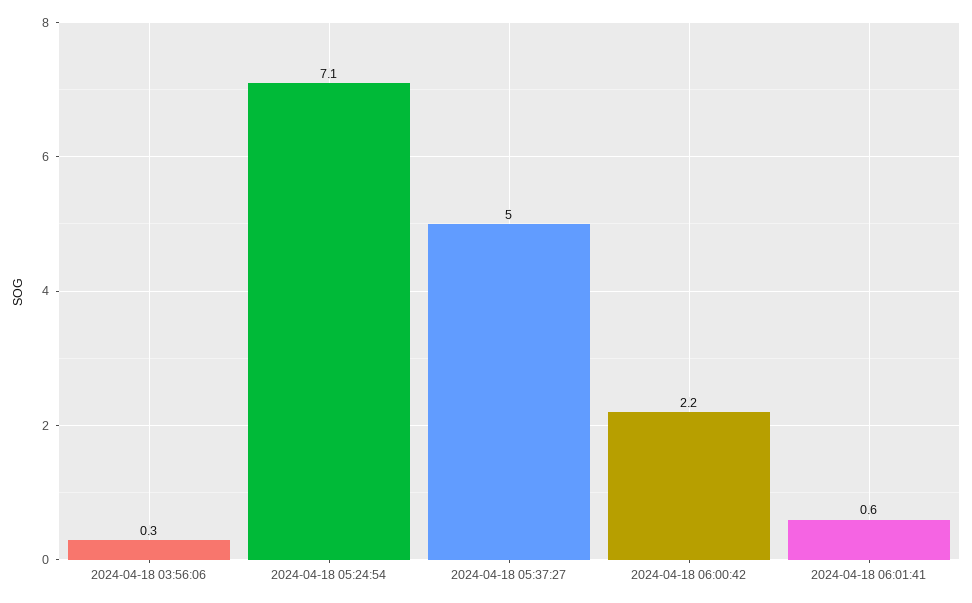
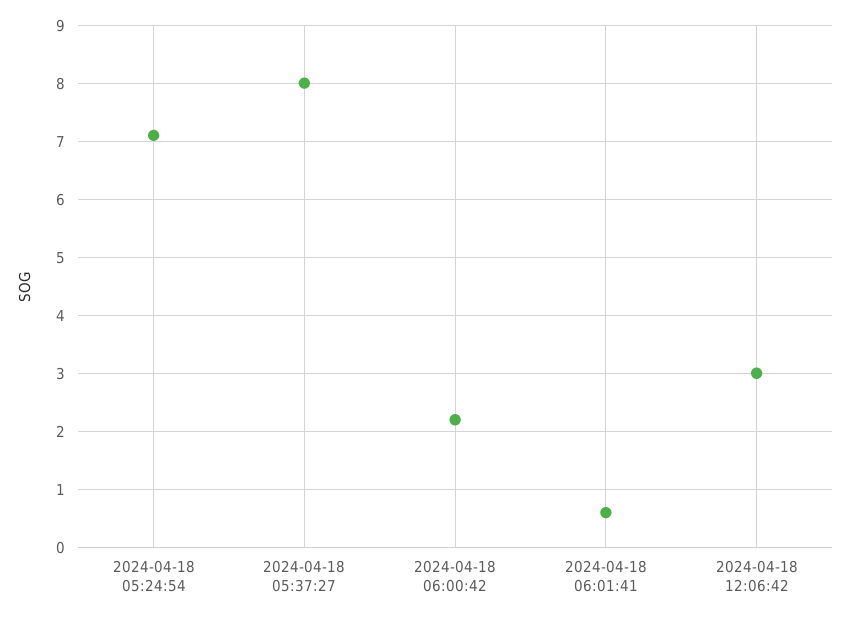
2024-04-18 03:56:06: 0.3 -> none
2024-04-18 05:37:27: 5 -> 8
2024-04-18 12:06:42: none -> 3

